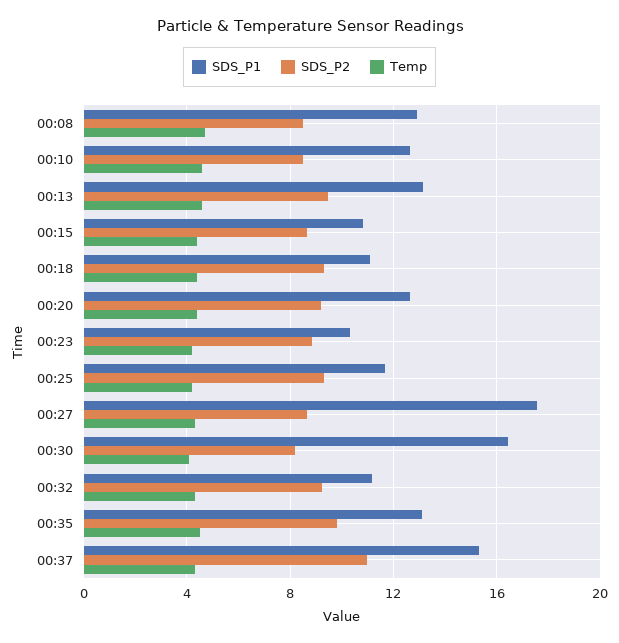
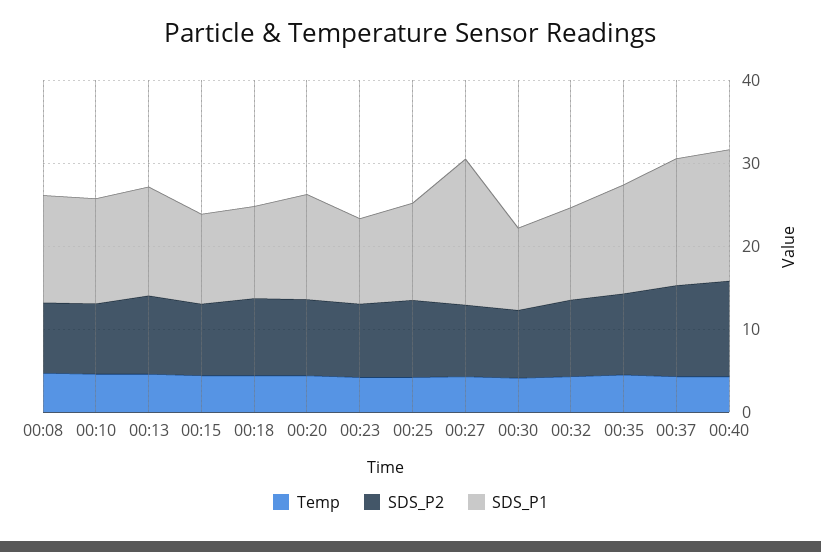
SDS_P1, 00:30: 16.5 -> 10
Temp, 00:40: none -> 4
SDS_P2, 00:40: none -> 12
SDS_P1, 00:40: none -> 16

